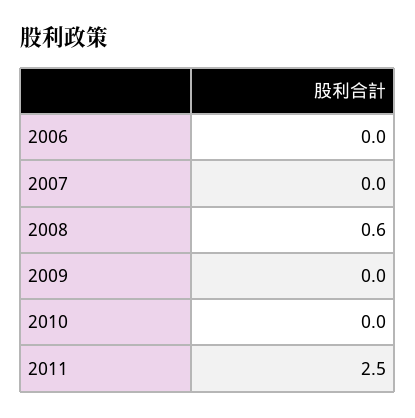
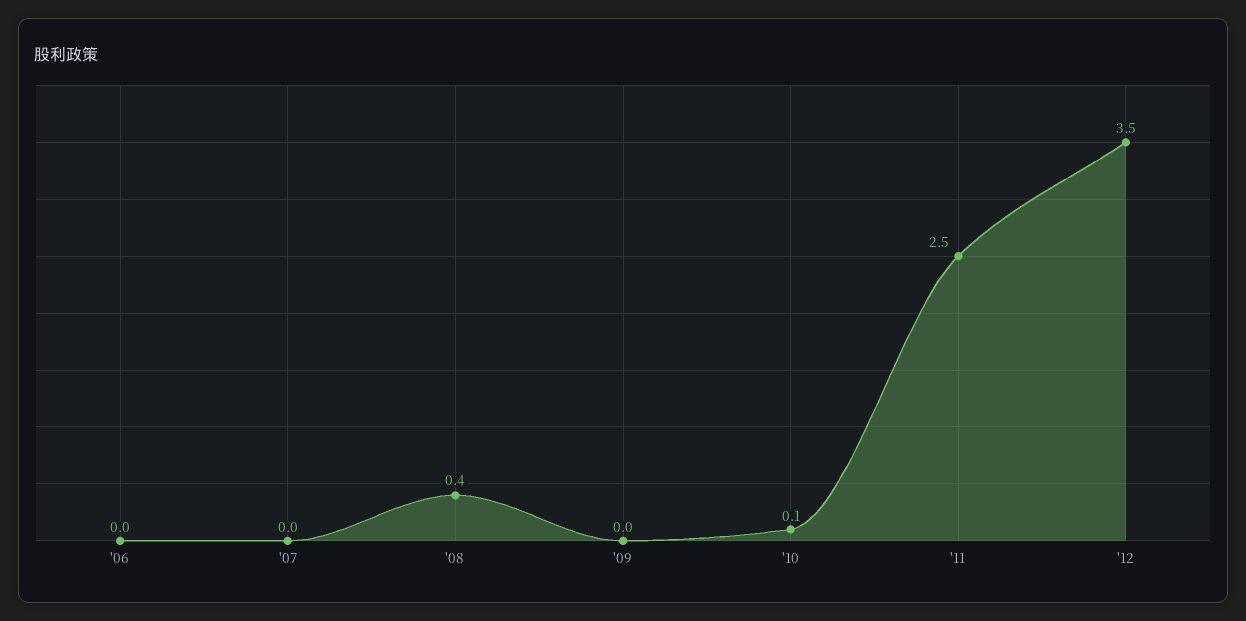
2008: 0.6 -> 0.4
2010: 0 -> 0.1
'12: none -> 3.5

